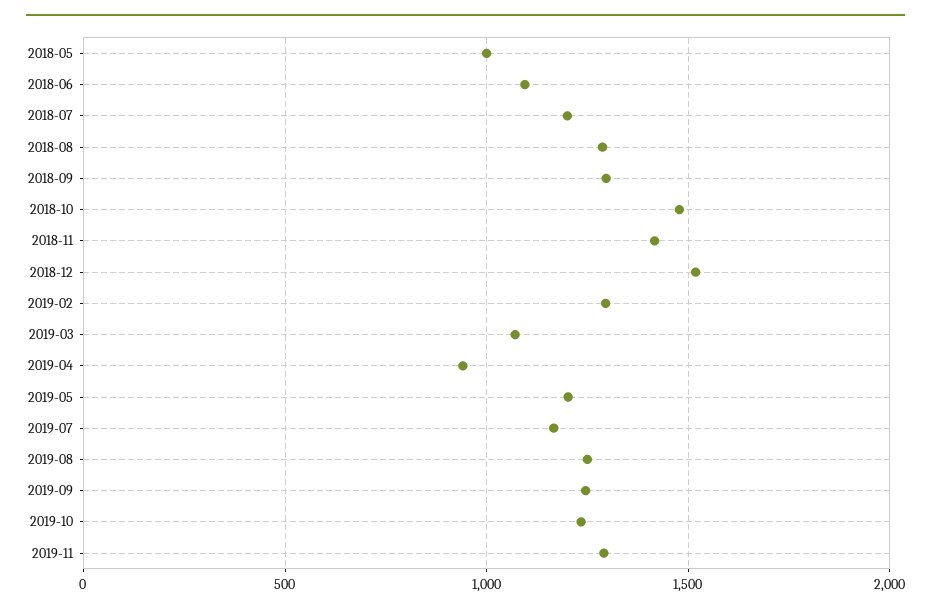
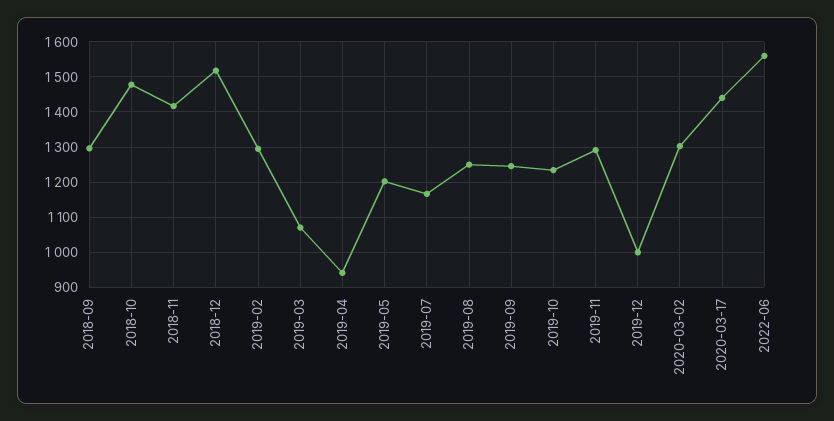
2018-05: 1000 -> none
2018-06: 1100 -> none
2018-07: 1200 -> none
2018-08: 1300 -> none
2019-12: none -> 1000
2020-03-02: none -> 1300
2020-03-17: none -> 1440
2022-06: none -> 1560

